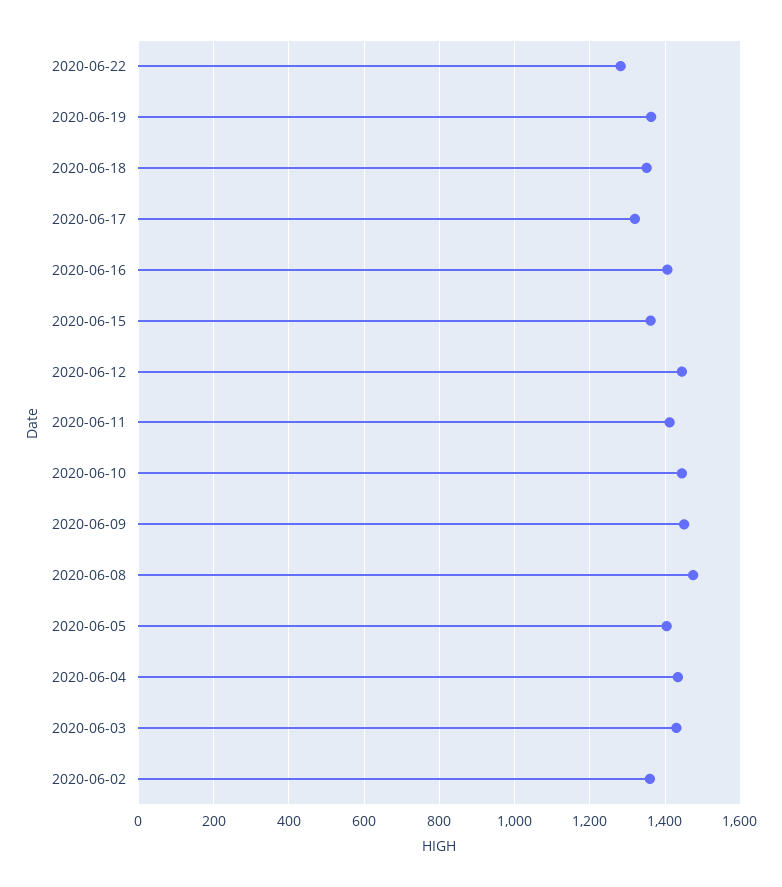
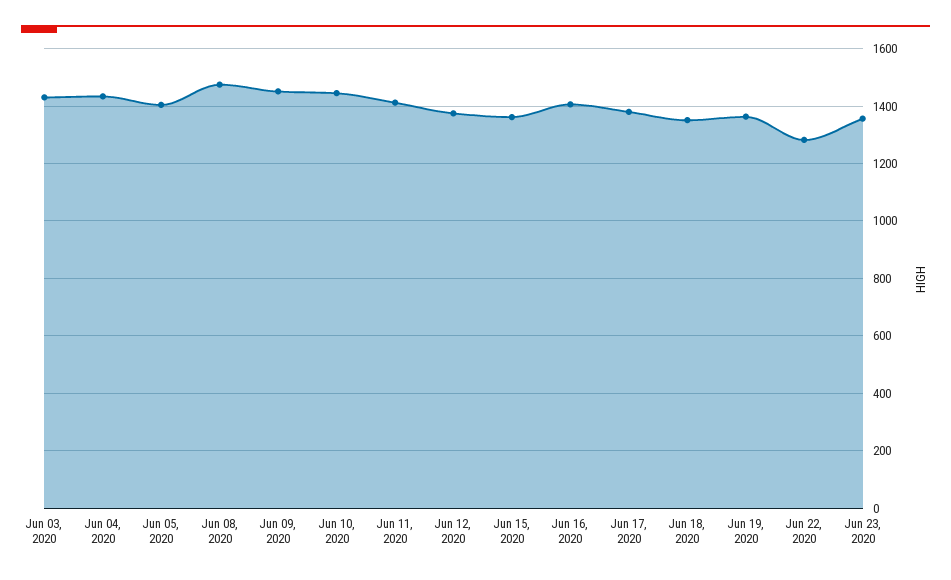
2020-06-17: 1320 -> 1375
2020-06-12: 1440 -> 1375
2020-06-02: 1360 -> none
Jun 23, 2020: none -> 1350

